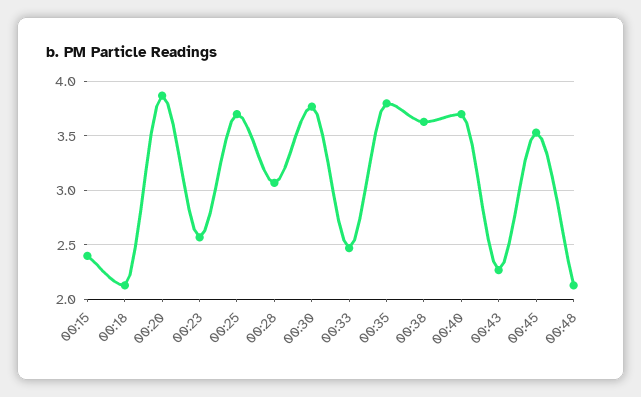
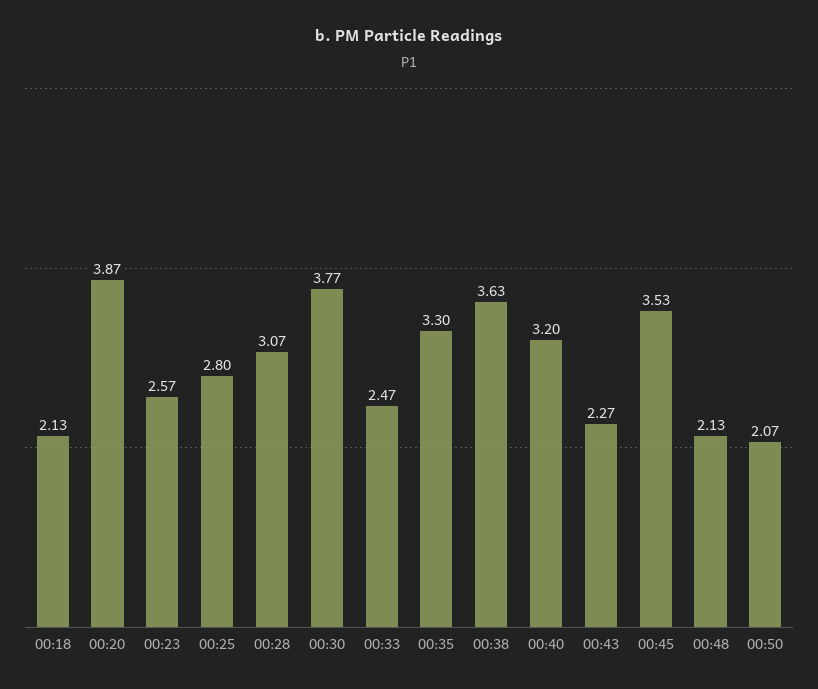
00:15: 2.4 -> none
00:25: 3.7 -> 2.8
00:35: 3.8 -> 3.3
00:40: 3.7 -> 3.2
00:50: none -> 2.07

